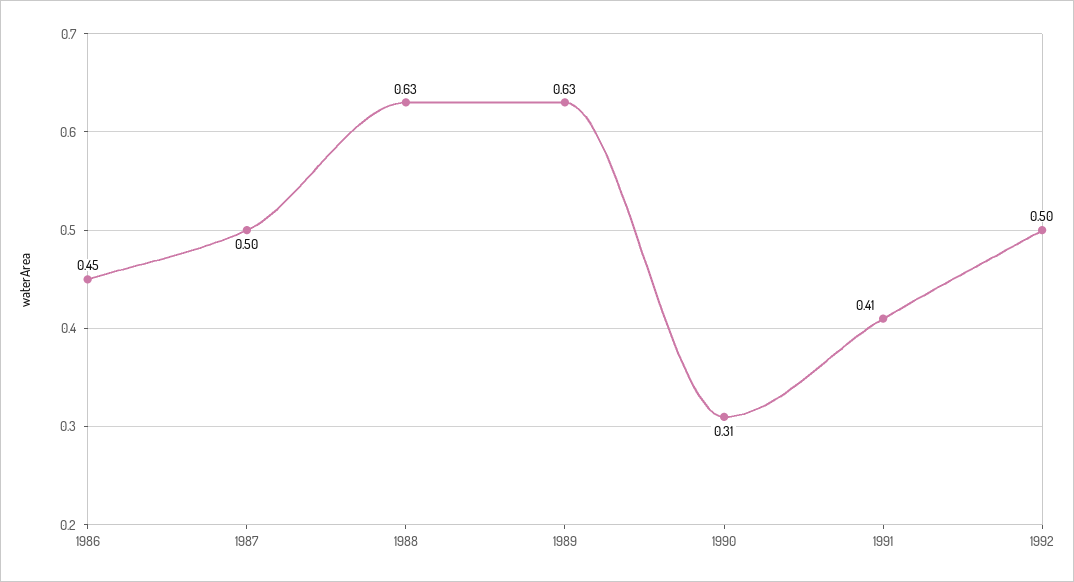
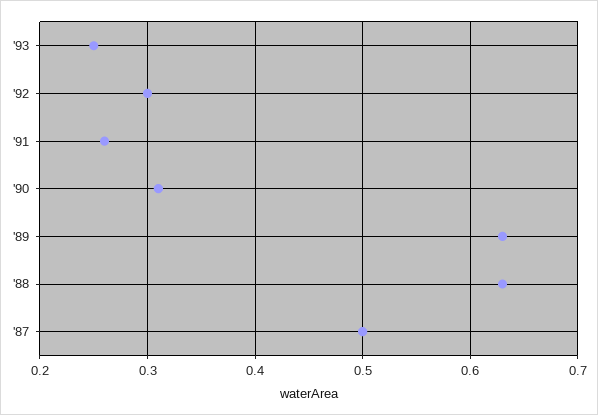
1986: 0.45 -> none
1991: 0.41 -> 0.26
1992: 0.5 -> 0.3
'93: none -> 0.25

